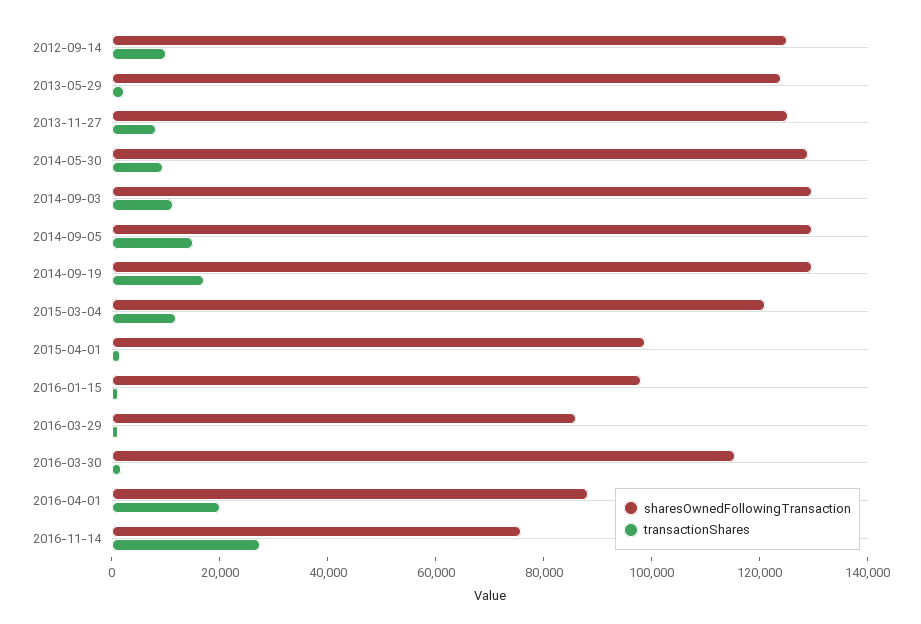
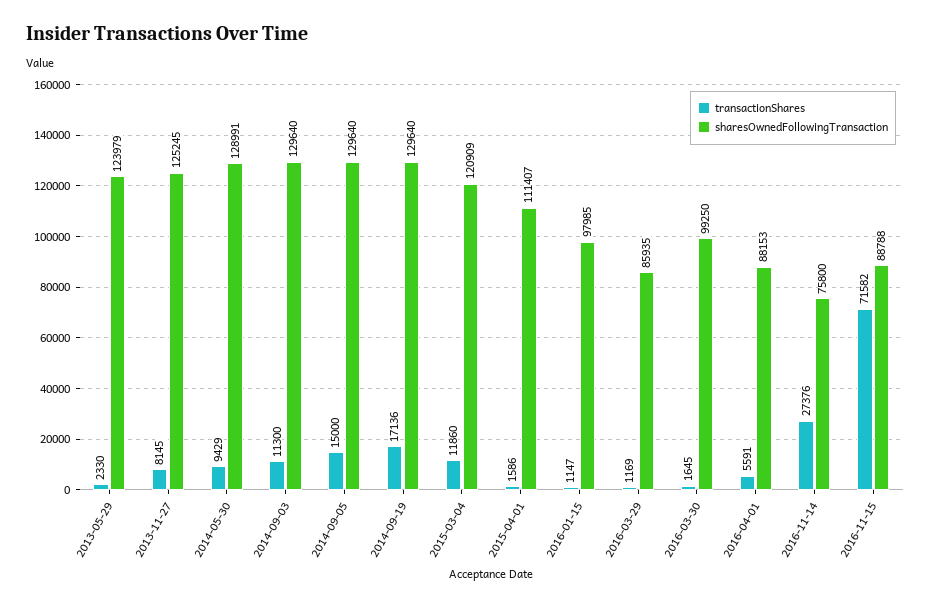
sharesOwnedFollowingTransaction, 2012-09-14: 125000 -> none
transactionShares, 2012-09-14: 10000 -> none
sharesOwnedFollowingTransaction, 2015-04-01: 100000 -> 111407
sharesOwnedFollowingTransaction, 2016-03-30: 115000 -> 99250
transactionShares, 2016-04-01: 20000 -> 5591
transactionShares, 2016-11-15: none -> 71582
sharesOwnedFollowingTransaction, 2016-11-15: none -> 88788

